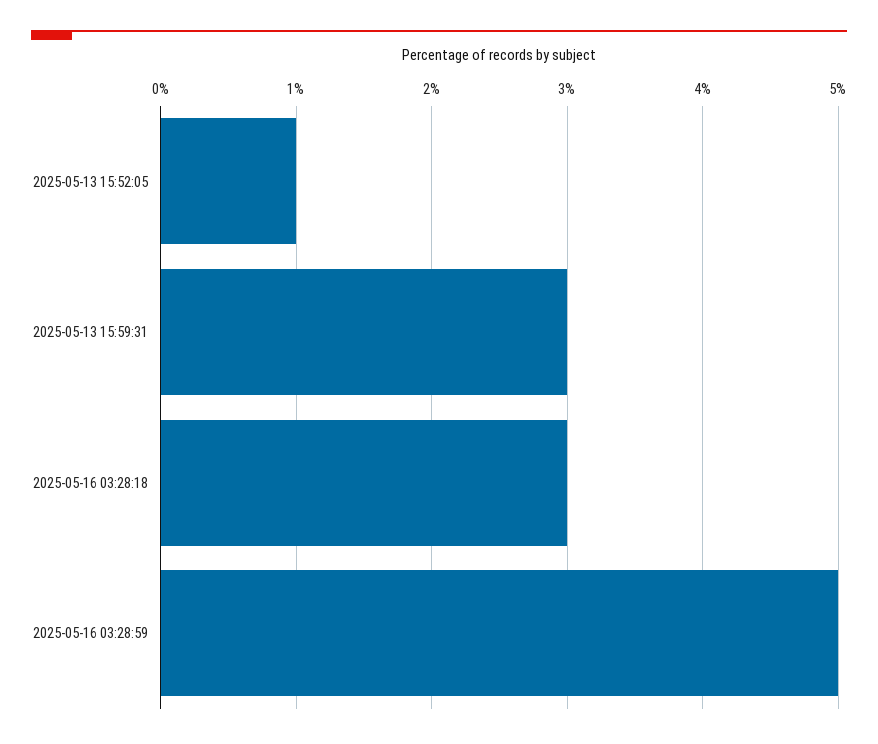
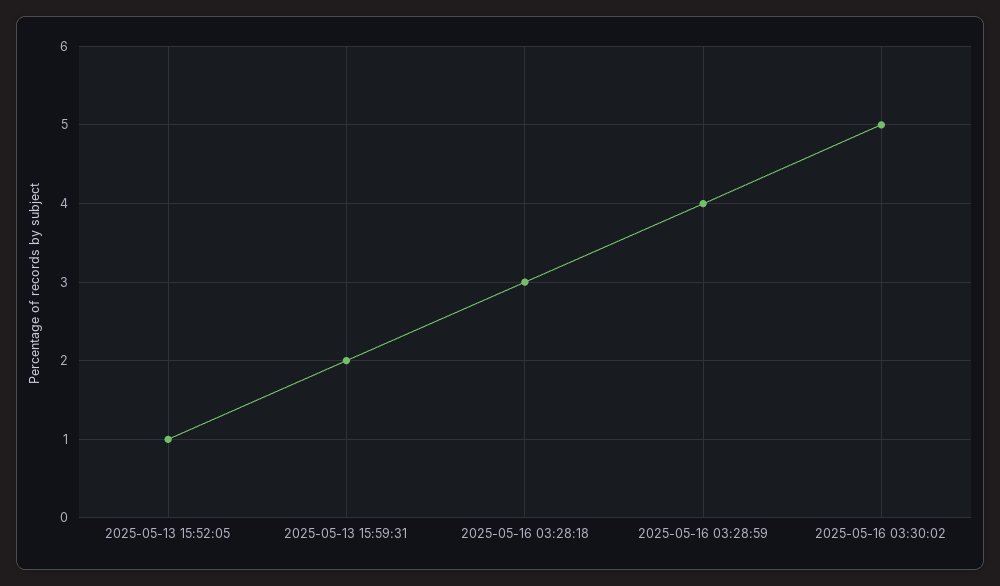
2025-05-13 15:59:31: 3 -> 2
2025-05-16 03:28:59: 5 -> 4
2025-05-16 03:30:02: none -> 5

